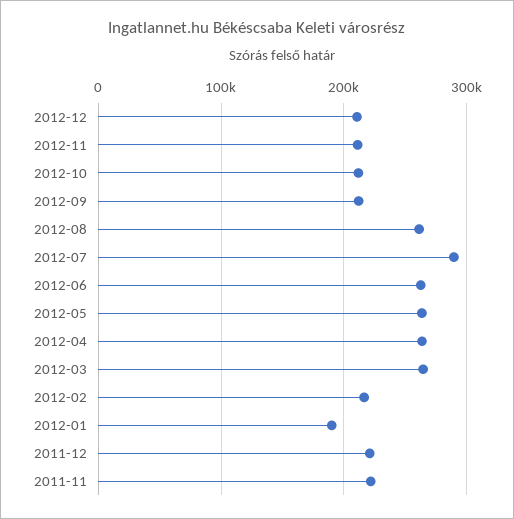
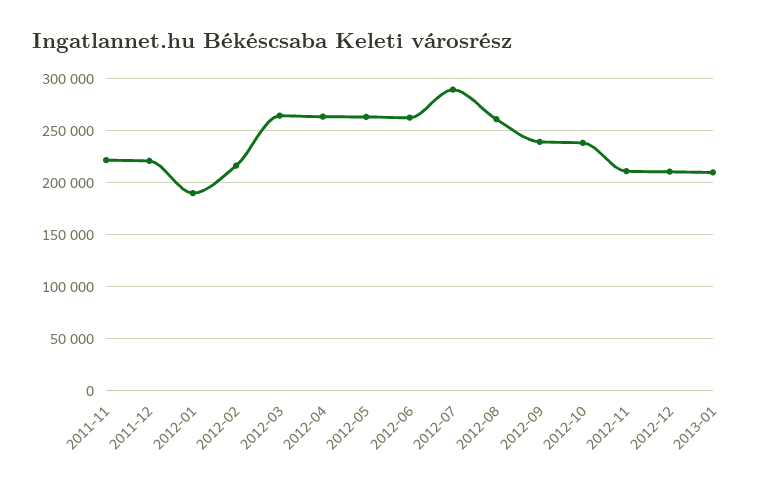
2012-10: 210000 -> 240000
2012-09: 210000 -> 240000
2013-01: none -> 210000

